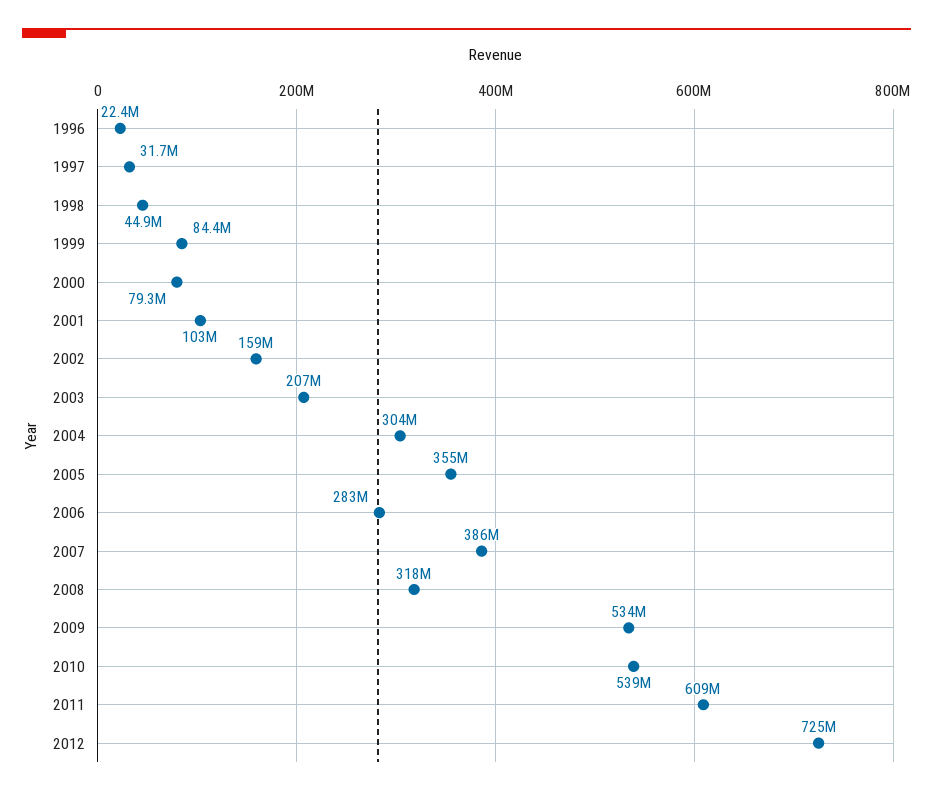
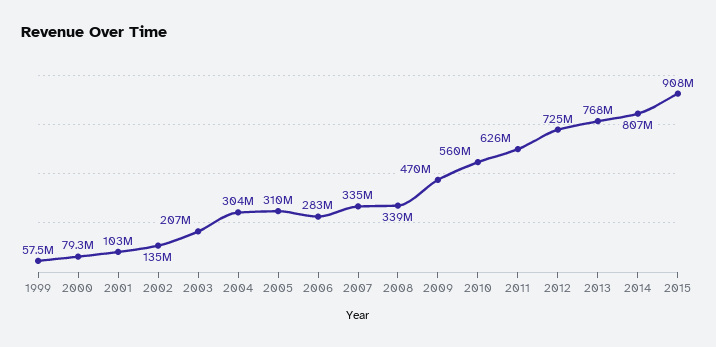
1996: 22400000 -> none
1997: 31700000 -> none
1998: 44900000 -> none
1999: 84400000 -> 57500000
2002: 159000000 -> 135000000
2005: 355000000 -> 310000000
2007: 386000000 -> 335000000
2008: 318000000 -> 339000000
2009: 534000000 -> 470000000
2010: 539000000 -> 560000000
2011: 609000000 -> 626000000
2013: none -> 768000000
2014: none -> 807000000
2015: none -> 908000000

